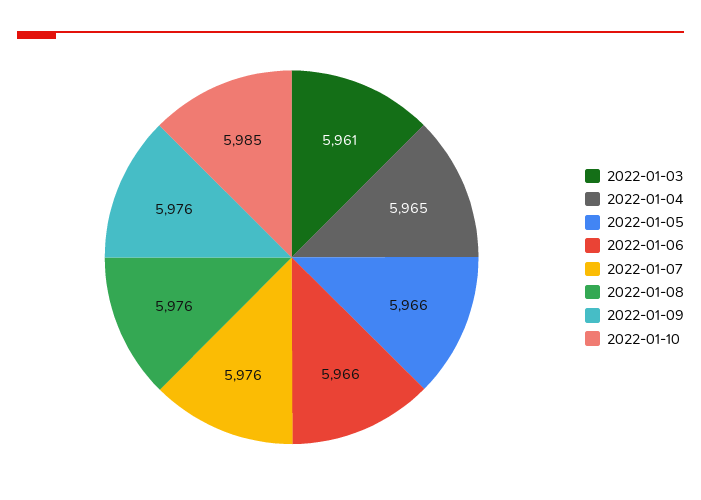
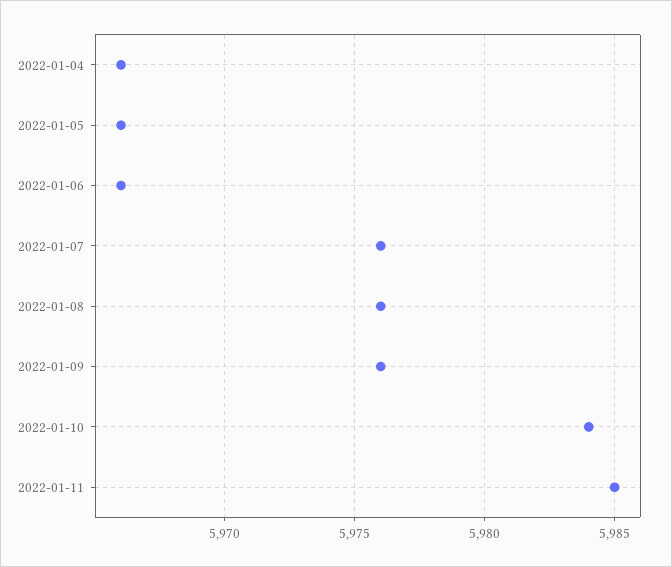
2022-01-03: 5961 -> none
2022-01-04: 5965 -> 5966
2022-01-10: 5985 -> 5984
2022-01-11: none -> 5985

